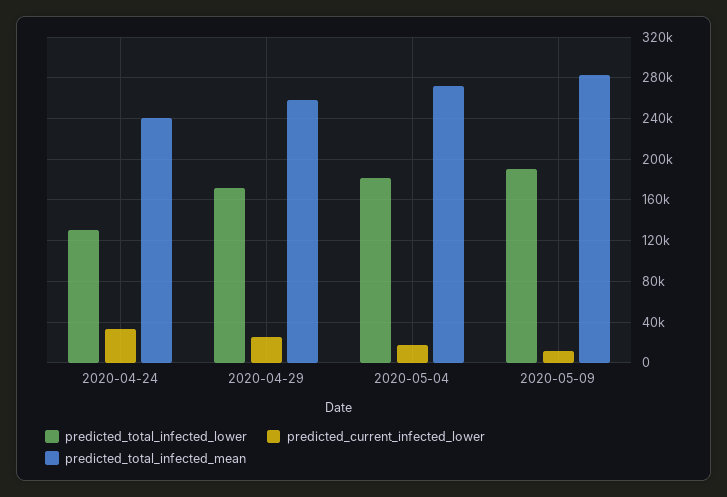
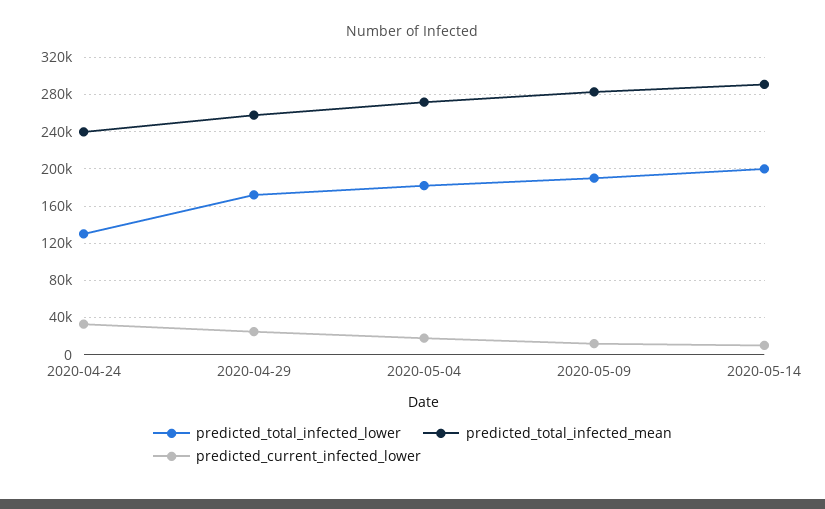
predicted_total_infected_lower, 2020-05-14: none -> 200000
predicted_total_infected_mean, 2020-05-14: none -> 290000
predicted_current_infected_lower, 2020-05-14: none -> 10000

